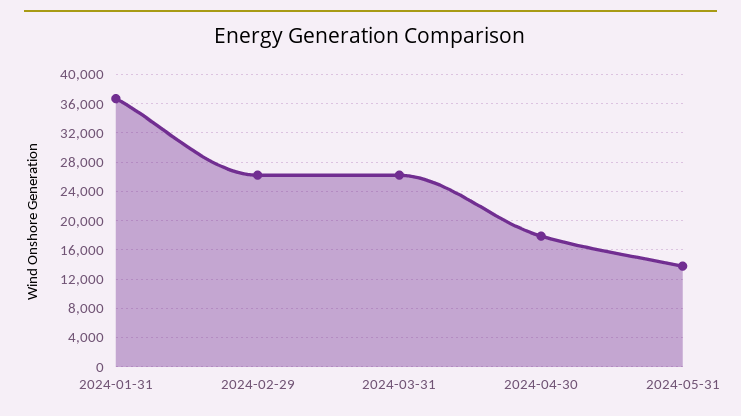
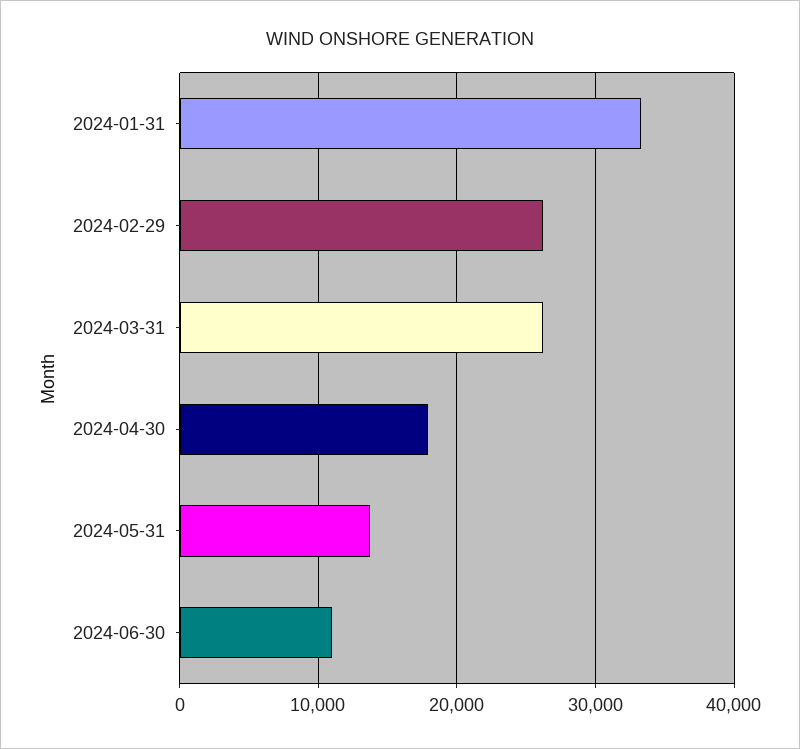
2024-01-31: 37000 -> 33000
2024-06-30: none -> 11000

